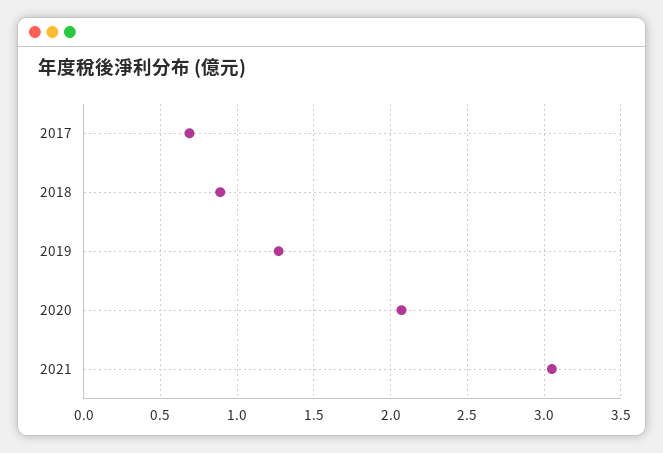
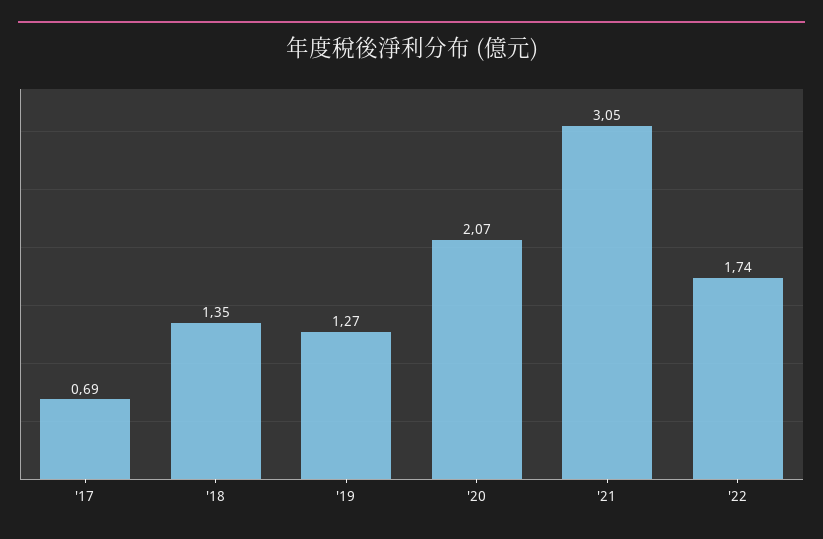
2018: 0.9 -> 1.35
'22: none -> 1.74

